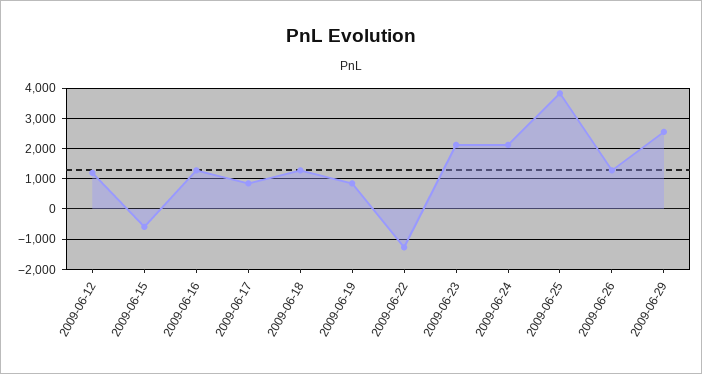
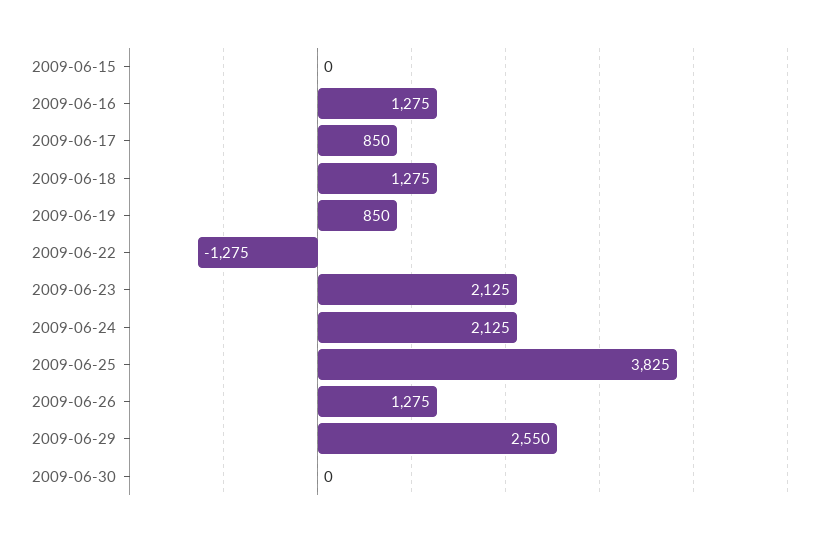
2009-06-12: 1200 -> none
2009-06-15: -600 -> 0
2009-06-30: none -> 0

